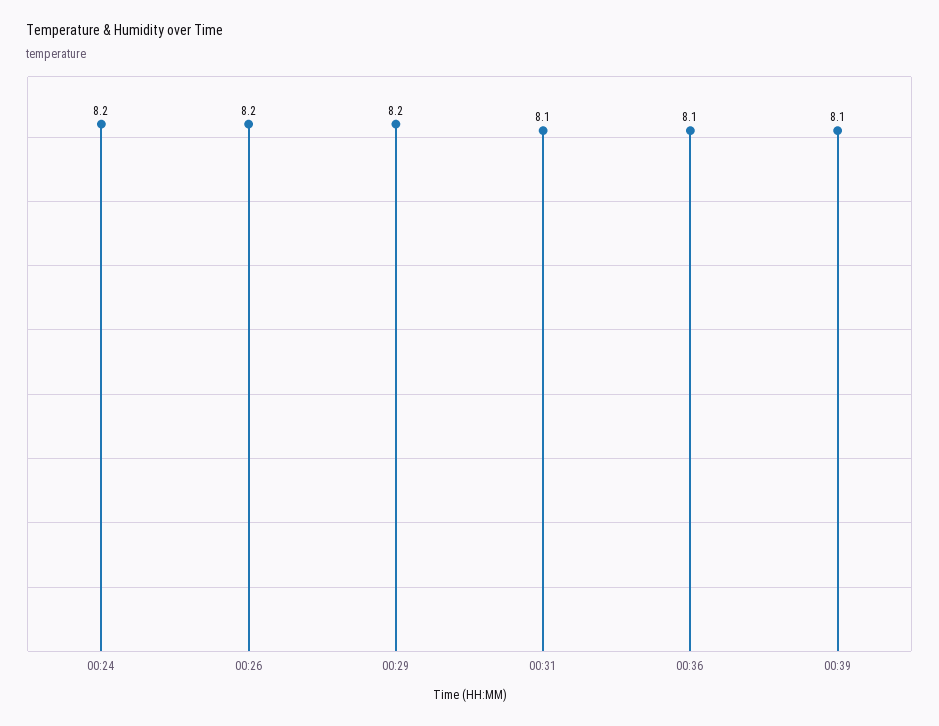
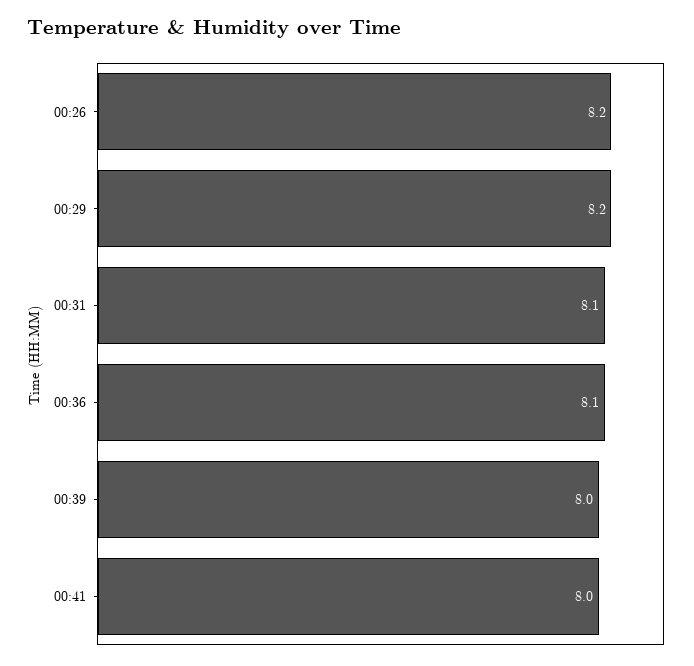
00:24: 8.2 -> none
00:39: 8.1 -> 8
00:41: none -> 8

